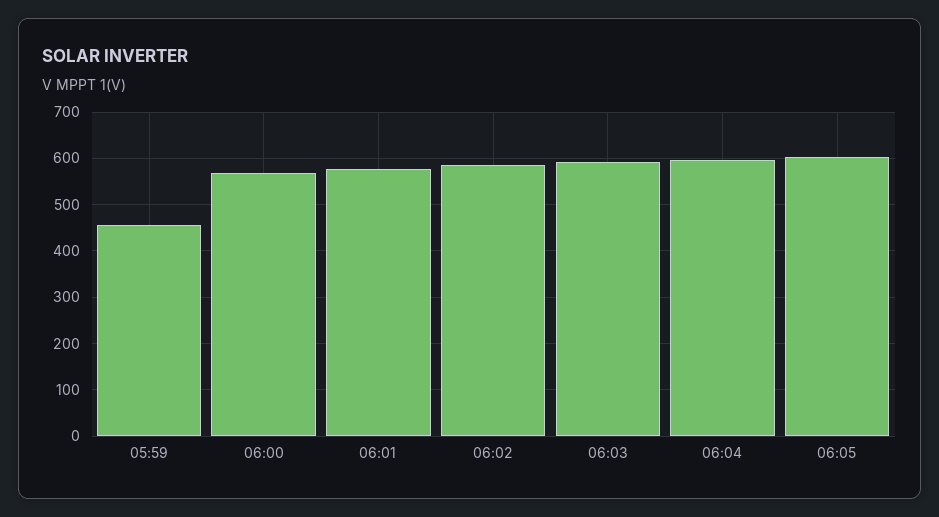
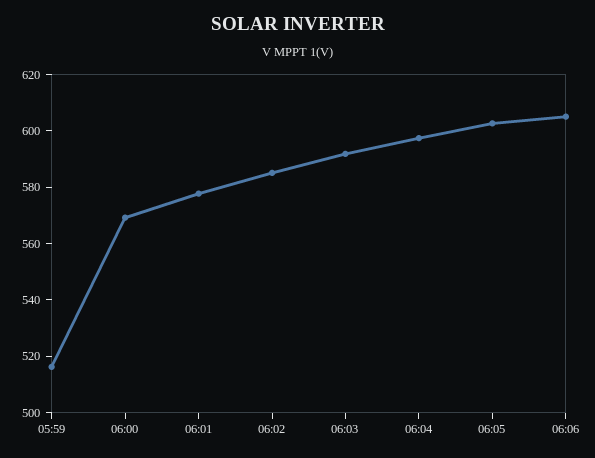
05:59: 460 -> 515
06:06: none -> 605

